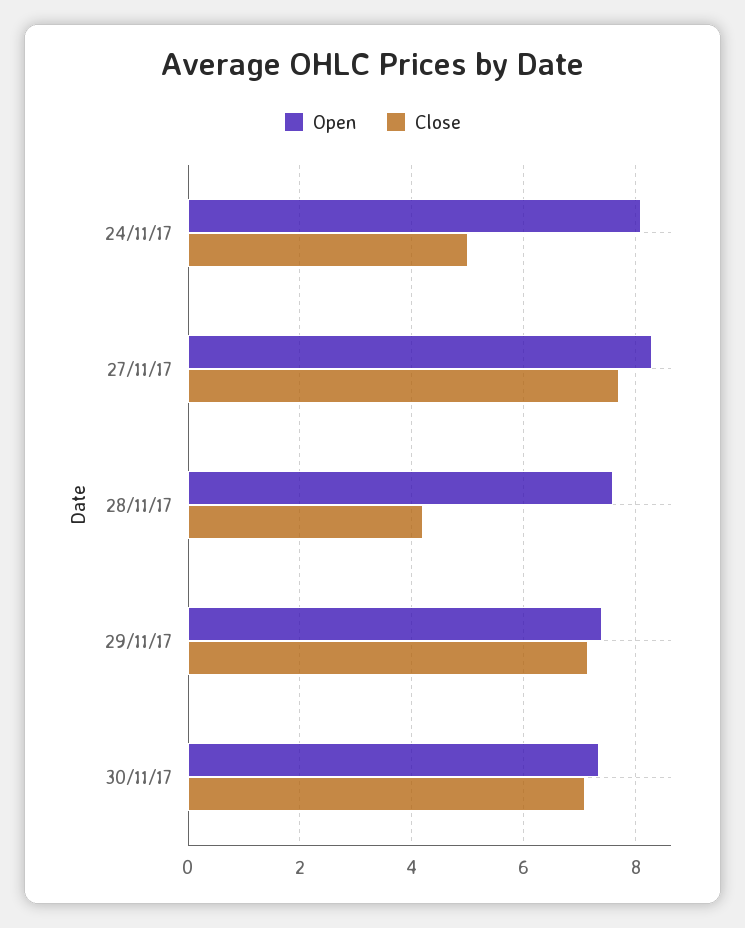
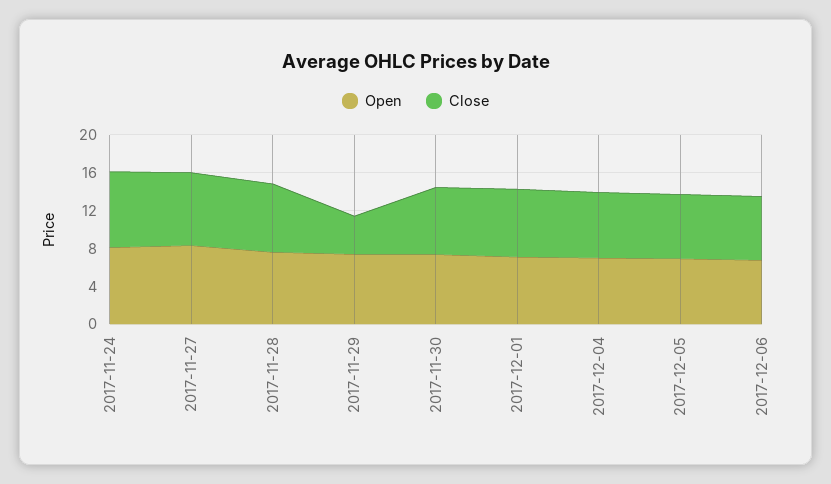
Close, 24/11/17: 5 -> 8
Close, 28/11/17: 4.2 -> 7
Close, 29/11/17: 7.2 -> 4
Open, 2017-12-01: none -> 7
Close, 2017-12-01: none -> 7
Open, 2017-12-04: none -> 7
Close, 2017-12-04: none -> 7
Open, 2017-12-05: none -> 7
Close, 2017-12-05: none -> 7
Open, 2017-12-06: none -> 7
Close, 2017-12-06: none -> 7

